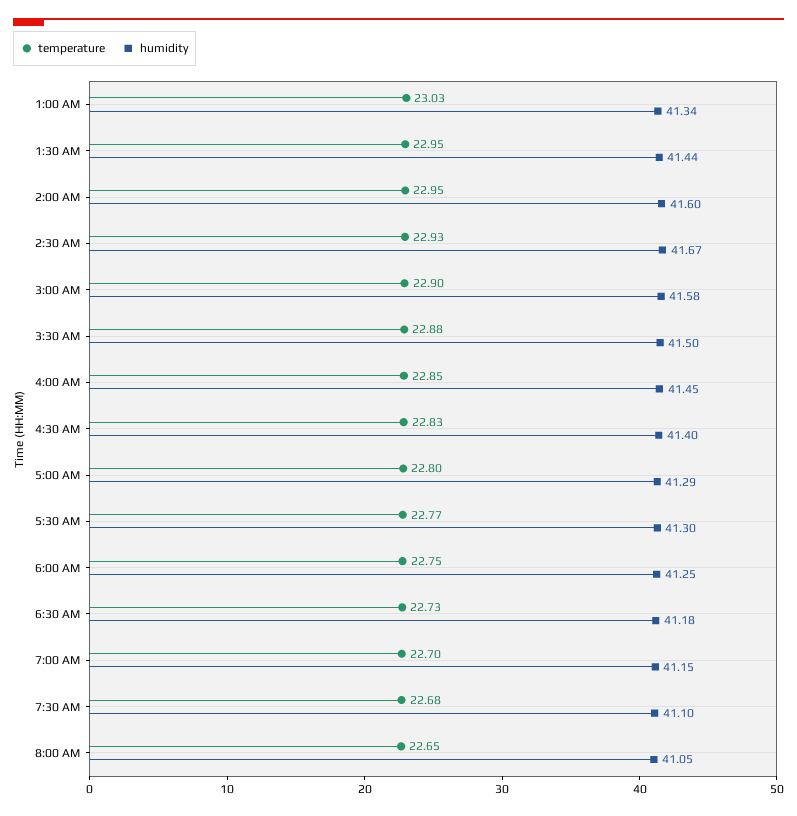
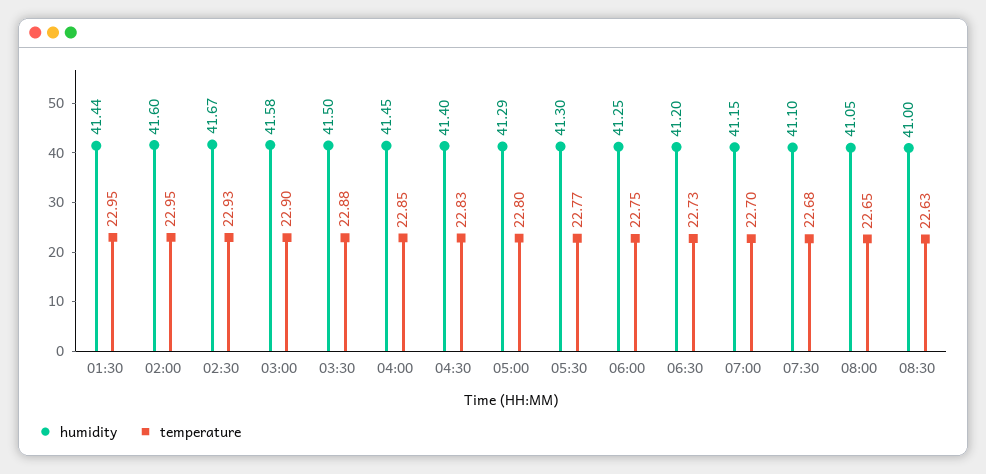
temperature, 1:00 AM: 23.03 -> none
humidity, 1:00 AM: 41.34 -> none
humidity, 6:30 AM: 41.18 -> 41.2
humidity, 08:30: none -> 41
temperature, 08:30: none -> 22.63

